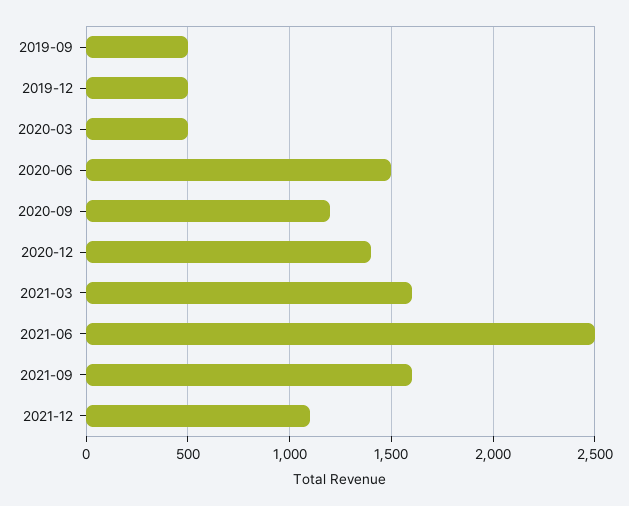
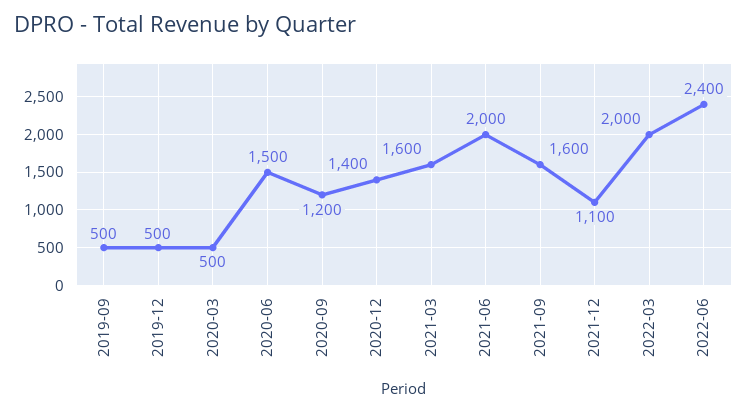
2021-06: 2500 -> 2000
2022-03: none -> 2000
2022-06: none -> 2400

